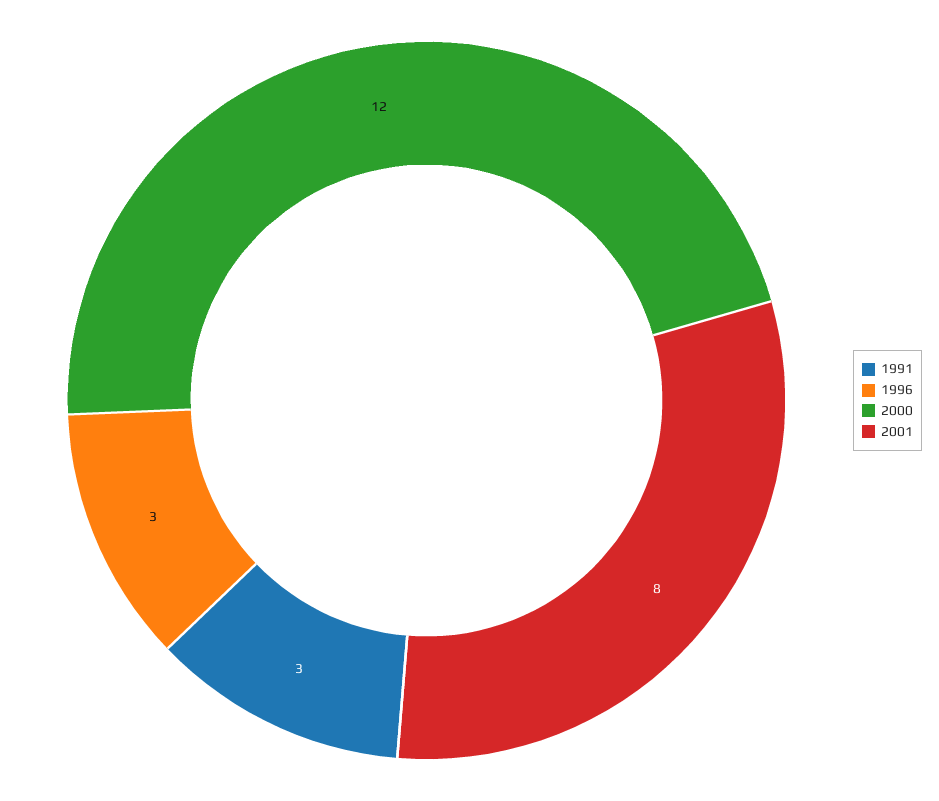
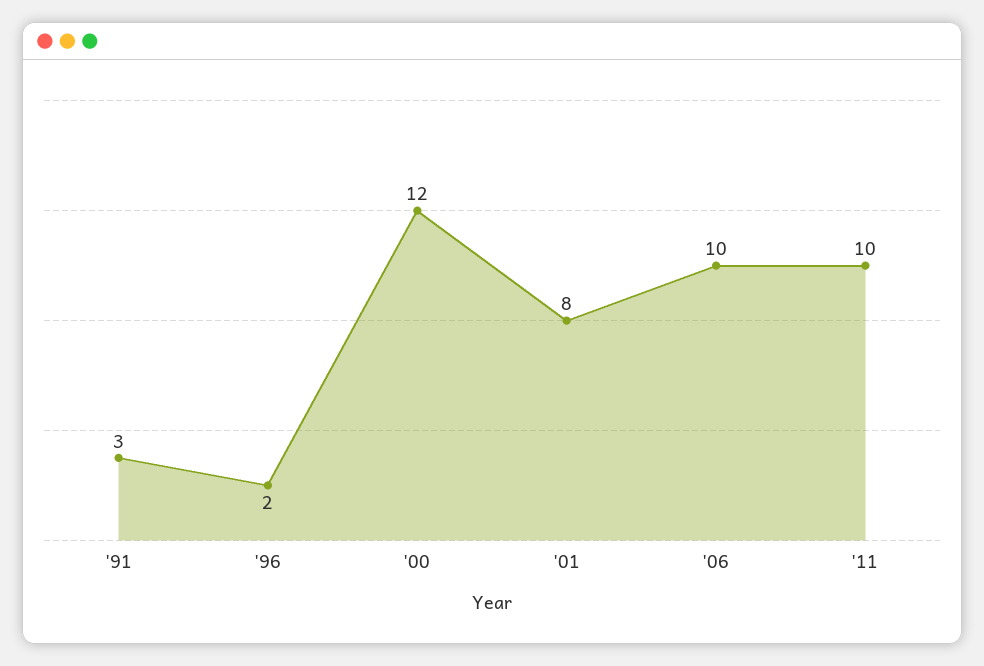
1996: 3 -> 2
'06: none -> 10
'11: none -> 10

